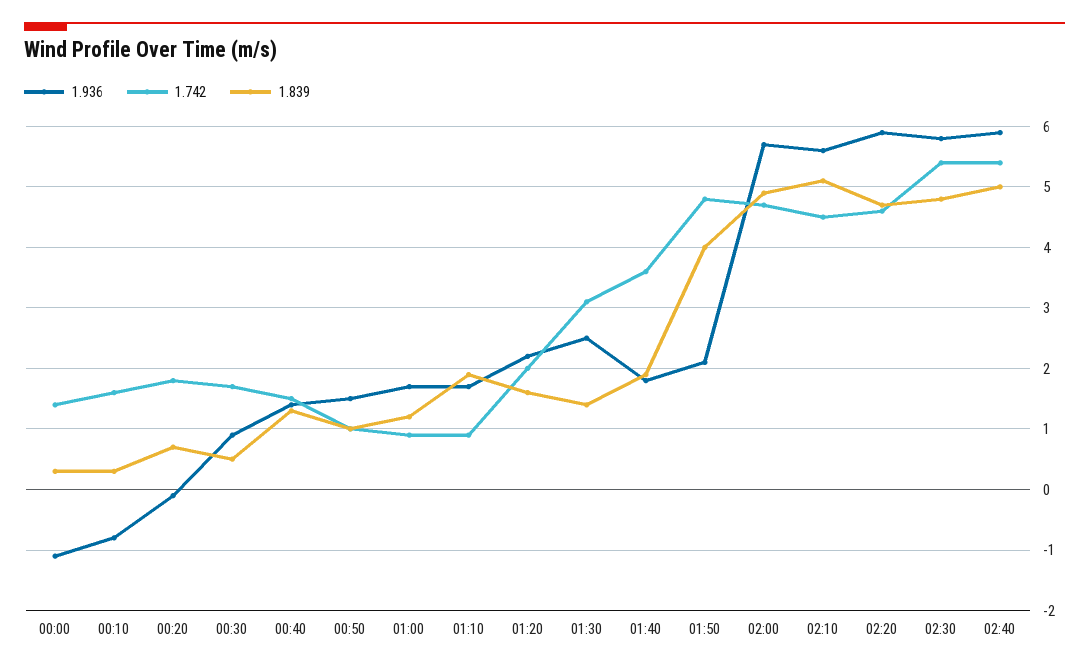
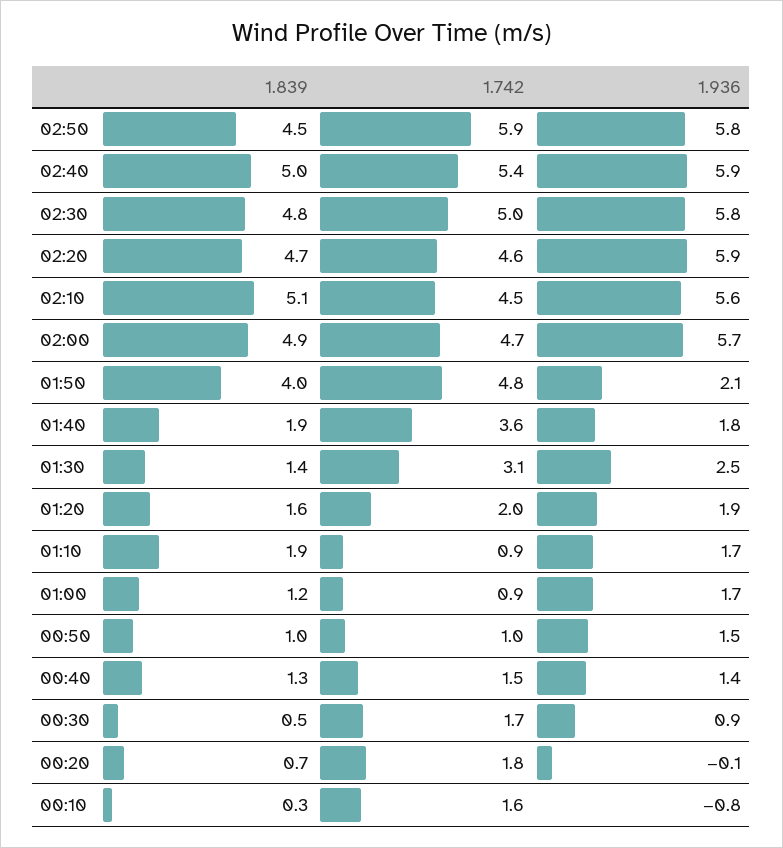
1.936, 00:00: -1.1 -> none
1.742, 00:00: 1.4 -> none
1.839, 00:00: 0.3 -> none
1.936, 01:20: 2.2 -> 1.9
1.742, 02:30: 5.4 -> 5
1.839, 02:50: none -> 4.5
1.742, 02:50: none -> 5.9
1.936, 02:50: none -> 5.8

